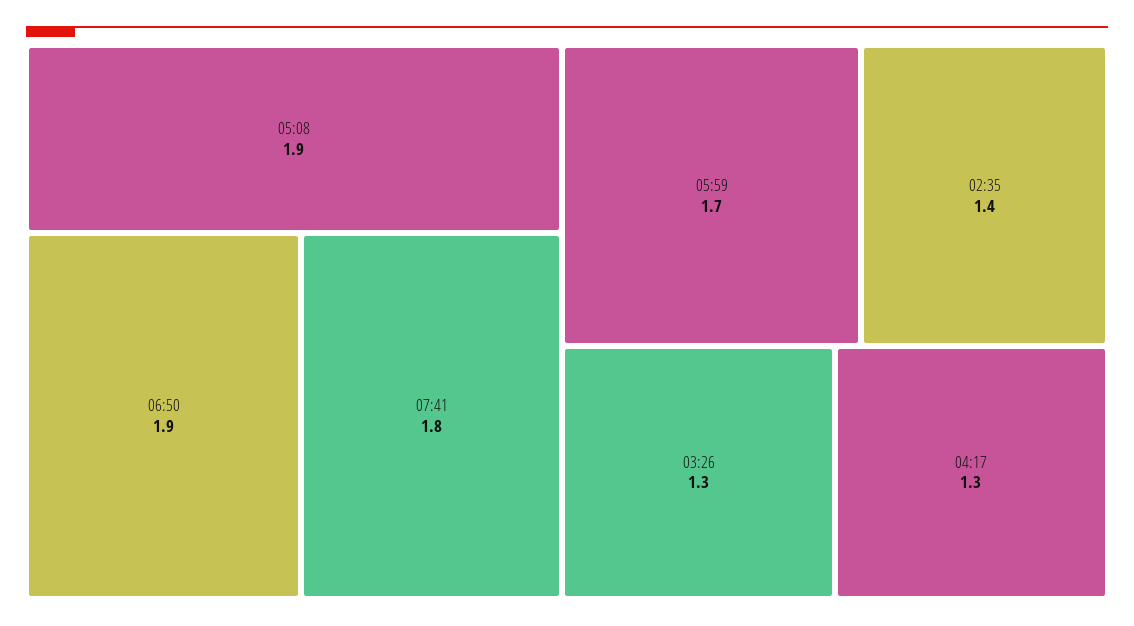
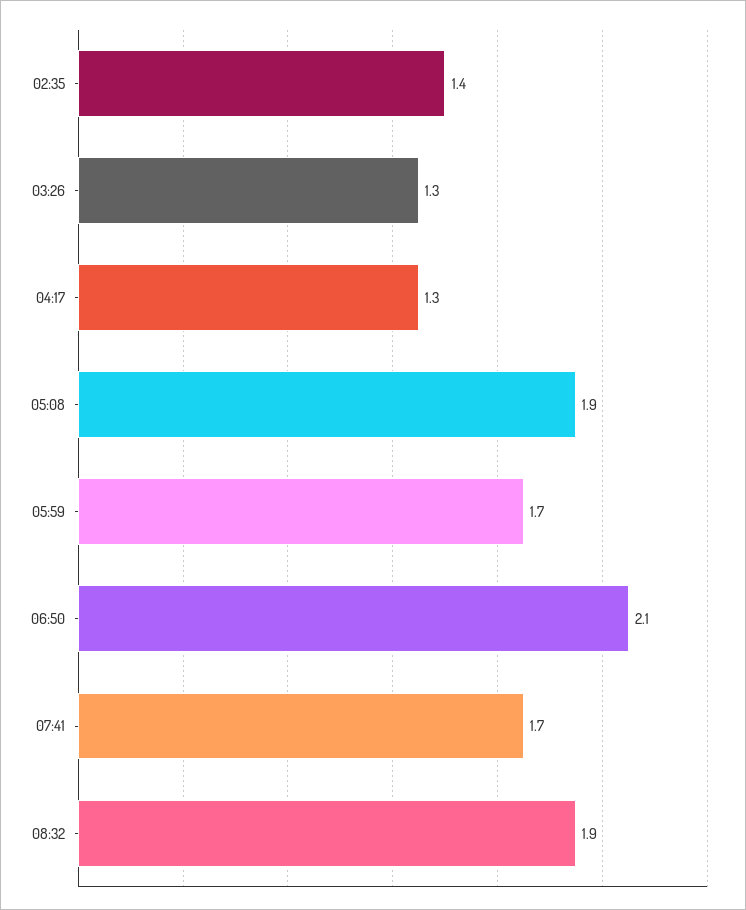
06:50: 1.9 -> 2.1
07:41: 1.8 -> 1.7
08:32: none -> 1.9

